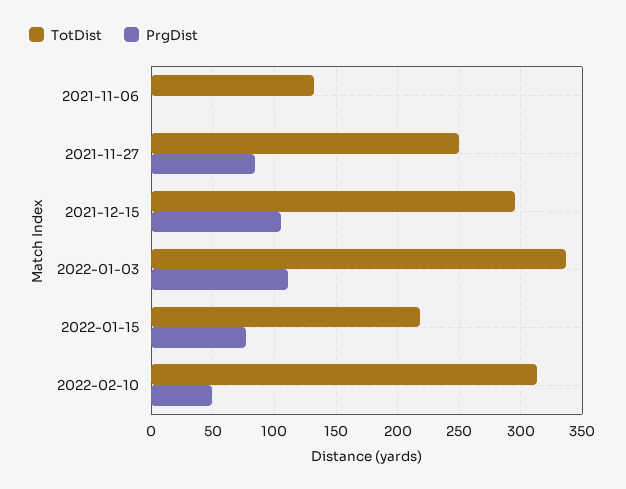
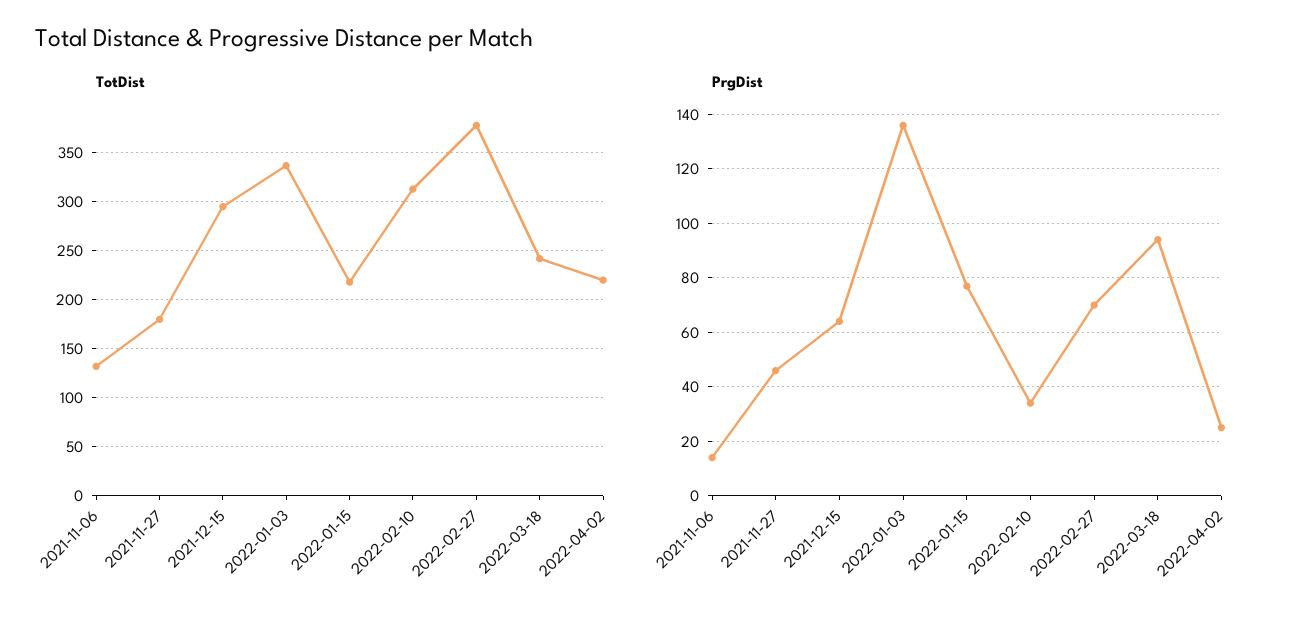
PrgDist, 2021-11-06: 0 -> 15
TotDist, 2021-11-27: 250 -> 180
PrgDist, 2021-11-27: 85 -> 45
PrgDist, 2021-12-15: 105 -> 65
PrgDist, 2022-01-03: 110 -> 135
PrgDist, 2022-02-10: 50 -> 35
TotDist, 2022-02-27: none -> 380
TotDist, 2022-03-18: none -> 240
TotDist, 2022-04-02: none -> 220
PrgDist, 2022-02-27: none -> 70
PrgDist, 2022-03-18: none -> 95
PrgDist, 2022-04-02: none -> 25

